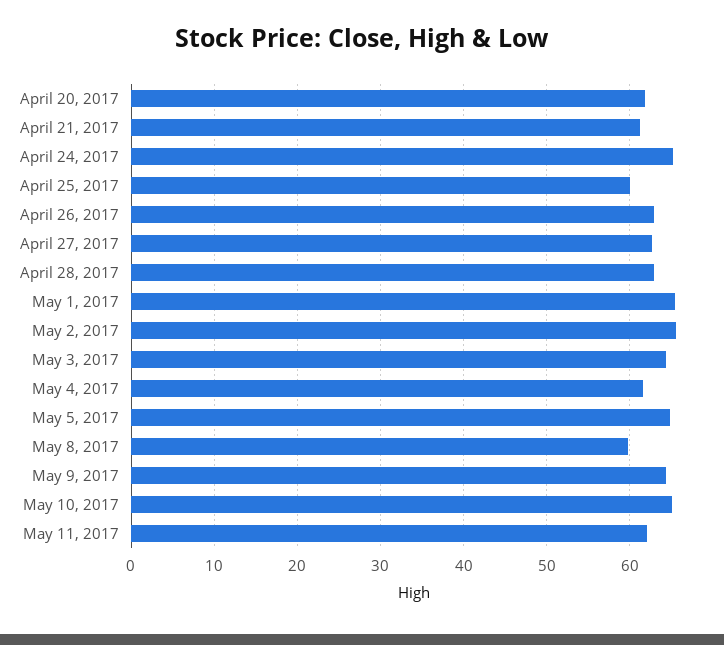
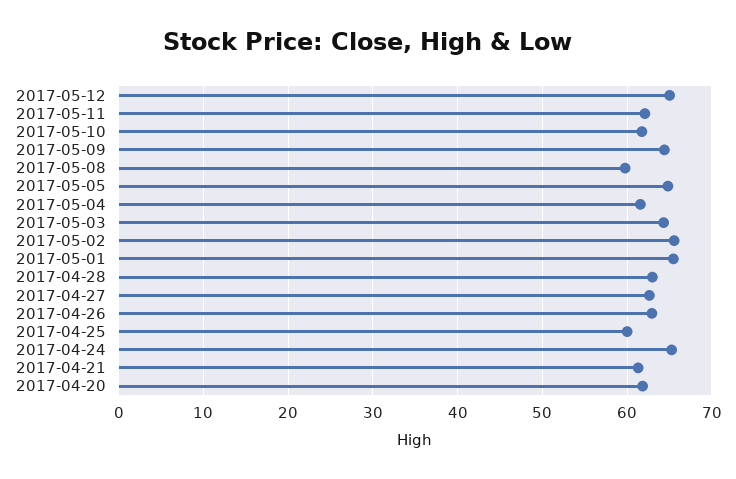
May 10, 2017: 65 -> 62
2017-05-12: none -> 65

